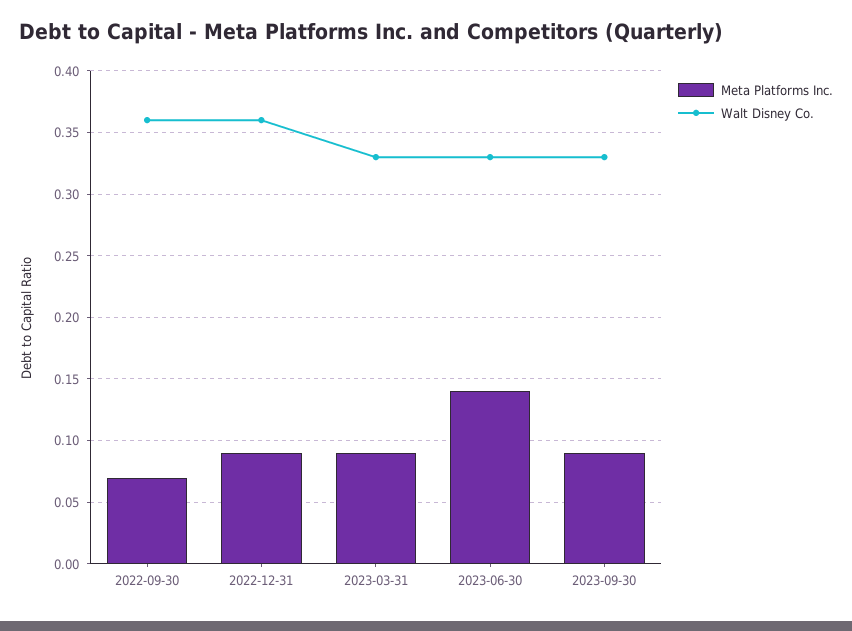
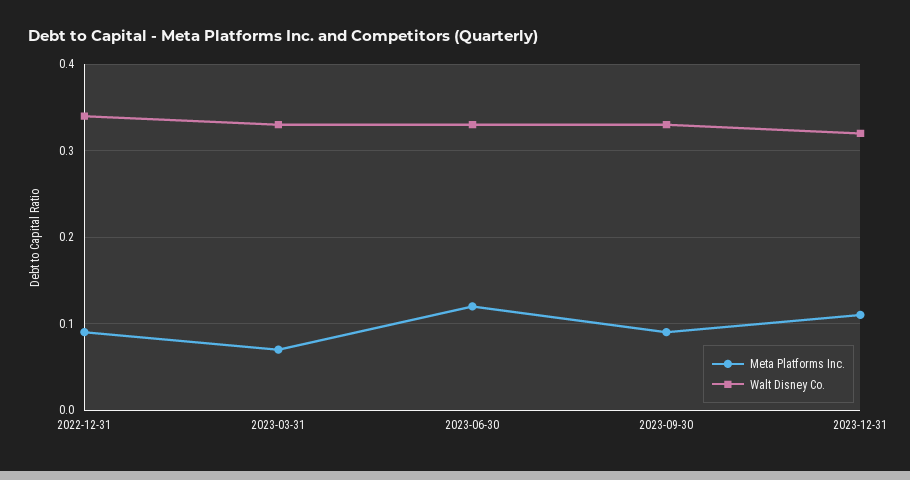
Meta Platforms Inc., 2022-09-30: 0.07 -> none
Walt Disney Co., 2022-09-30: 0.36 -> none
Walt Disney Co., 2022-12-31: 0.36 -> 0.34
Meta Platforms Inc., 2023-03-31: 0.09 -> 0.07
Meta Platforms Inc., 2023-06-30: 0.14 -> 0.12
Meta Platforms Inc., 2023-12-31: none -> 0.11
Walt Disney Co., 2023-12-31: none -> 0.32

